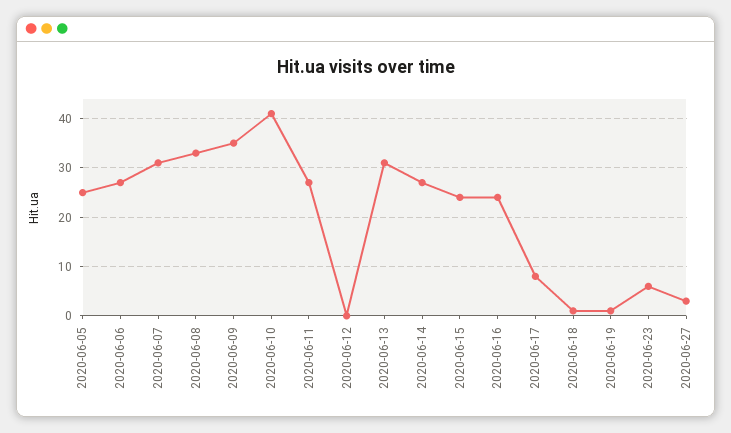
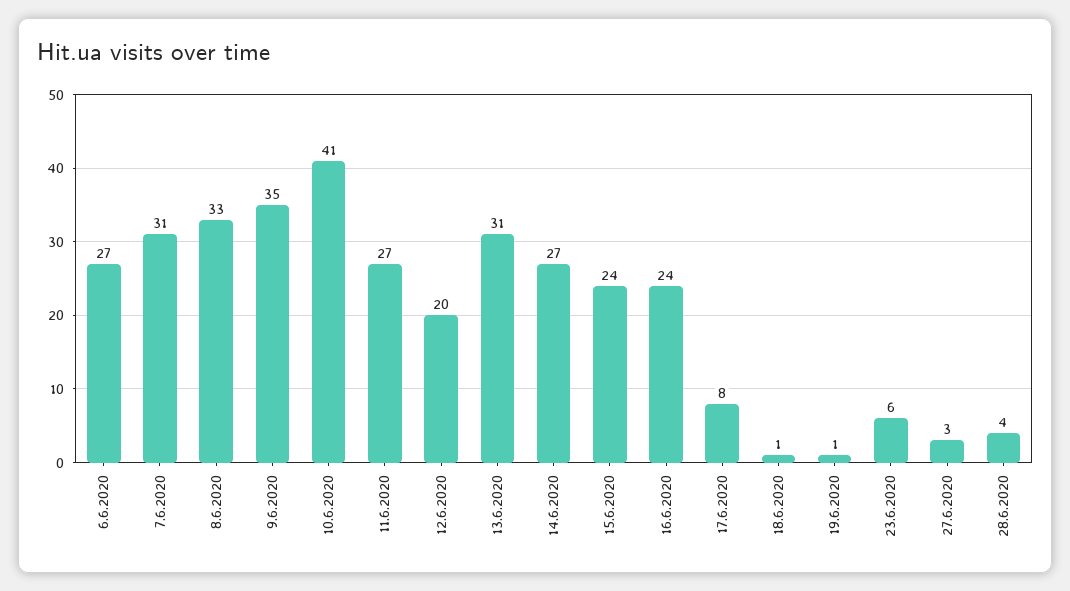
2020-06-05: 25 -> none
2020-06-12: 0 -> 20
28.6.2020: none -> 4

